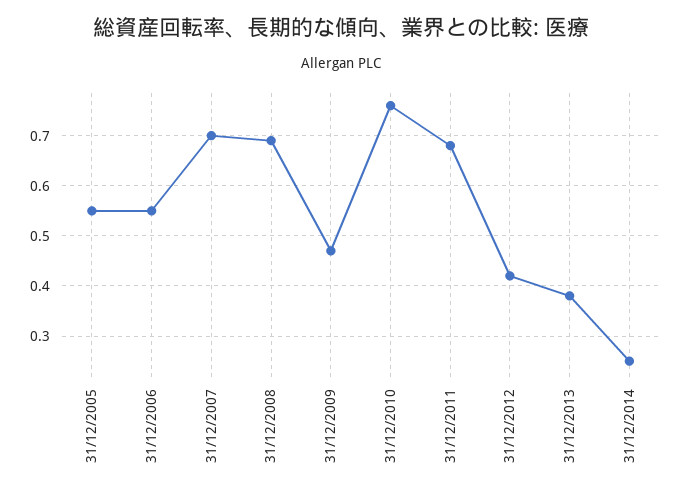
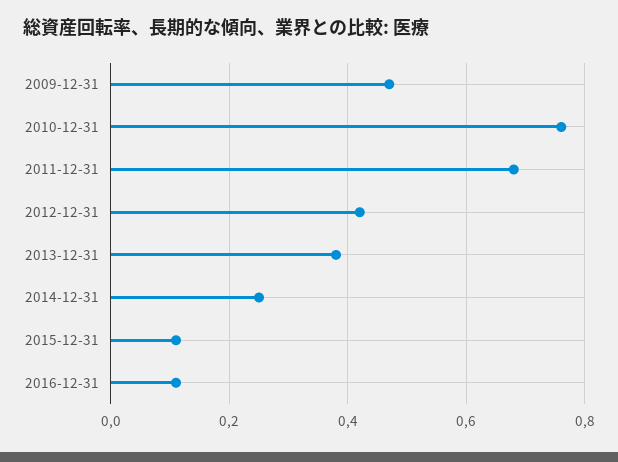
31/12/2005: 0.55 -> none
31/12/2006: 0.55 -> none
31/12/2007: 0.7 -> none
31/12/2008: 0.7 -> none
2015-12-31: none -> 0.1
2016-12-31: none -> 0.1

